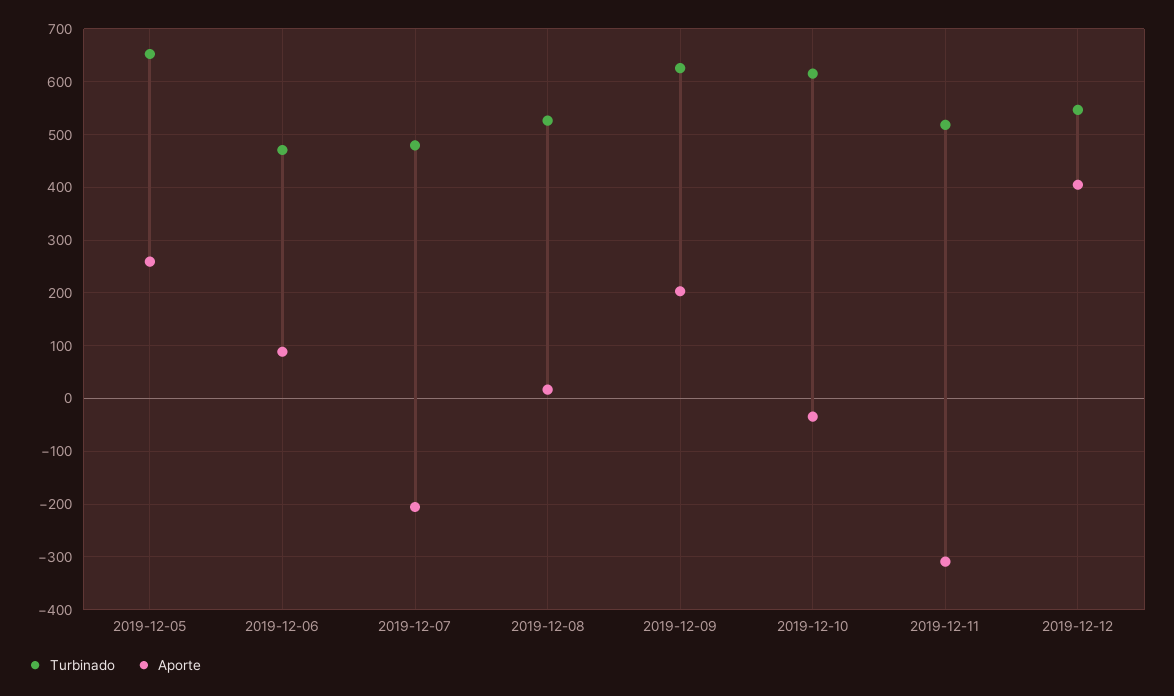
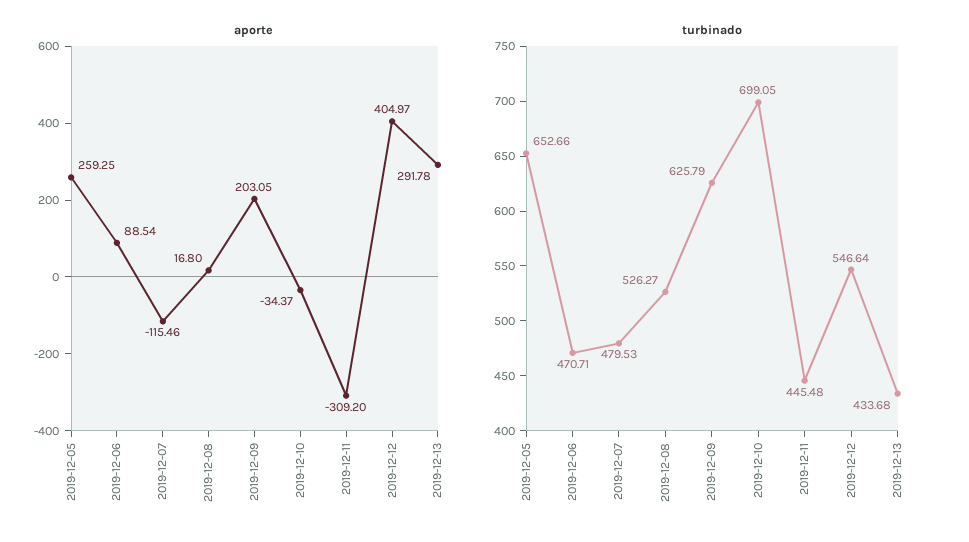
Aporte, 2019-12-07: -200 -> -115.46
Turbinado, 2019-12-10: 620 -> 699.05
Turbinado, 2019-12-11: 520 -> 445.48
Aporte, 2019-12-13: none -> 291.78
Turbinado, 2019-12-13: none -> 433.68

